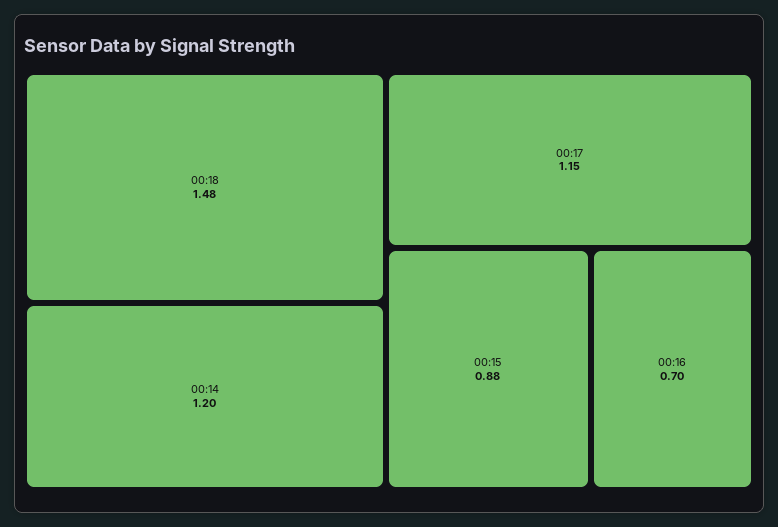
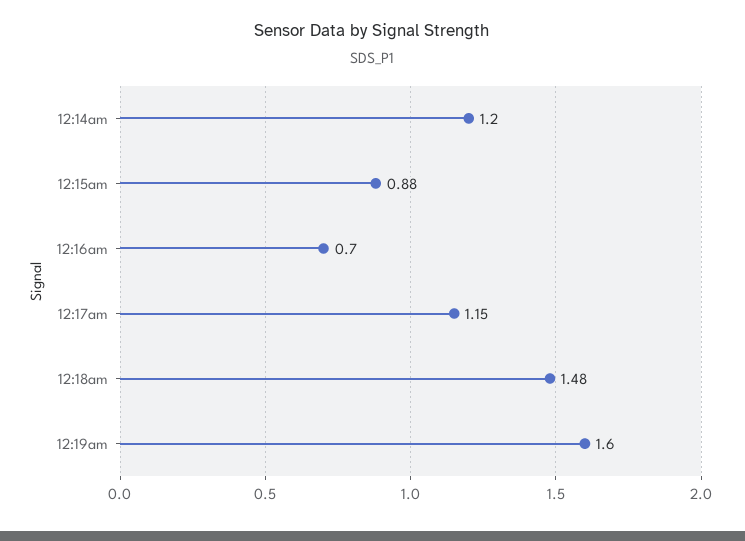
12:19am: none -> 1.6

